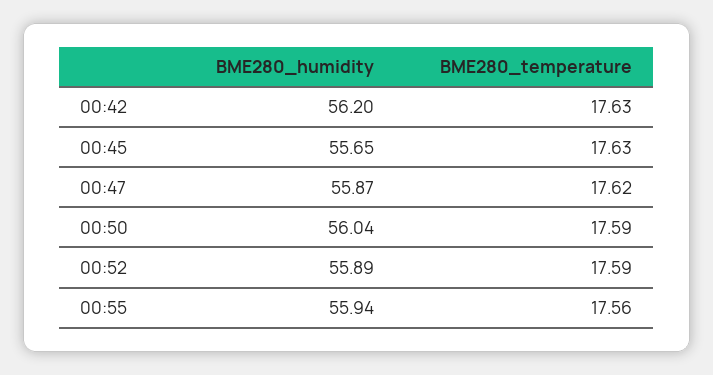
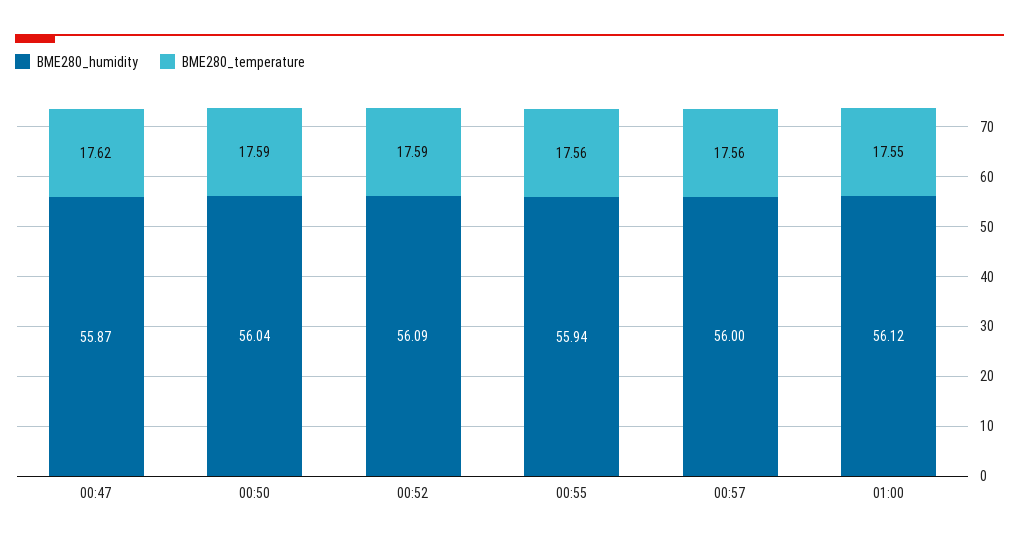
BME280_humidity, 00:42: 56.2 -> none
BME280_temperature, 00:42: 17.63 -> none
BME280_humidity, 00:45: 55.65 -> none
BME280_temperature, 00:45: 17.63 -> none
BME280_humidity, 00:52: 55.89 -> 56.09
BME280_humidity, 00:57: none -> 56
BME280_temperature, 00:57: none -> 17.56
BME280_humidity, 01:00: none -> 56.12
BME280_temperature, 01:00: none -> 17.55

